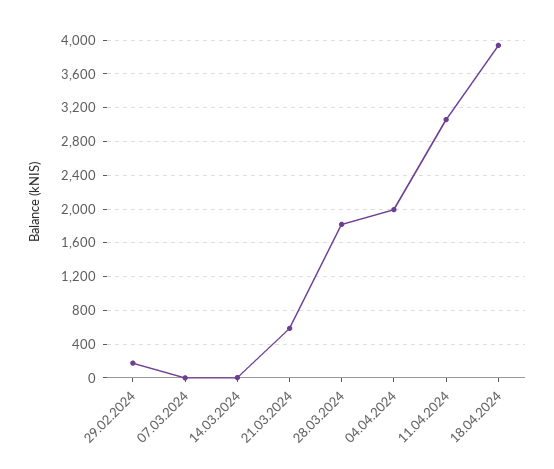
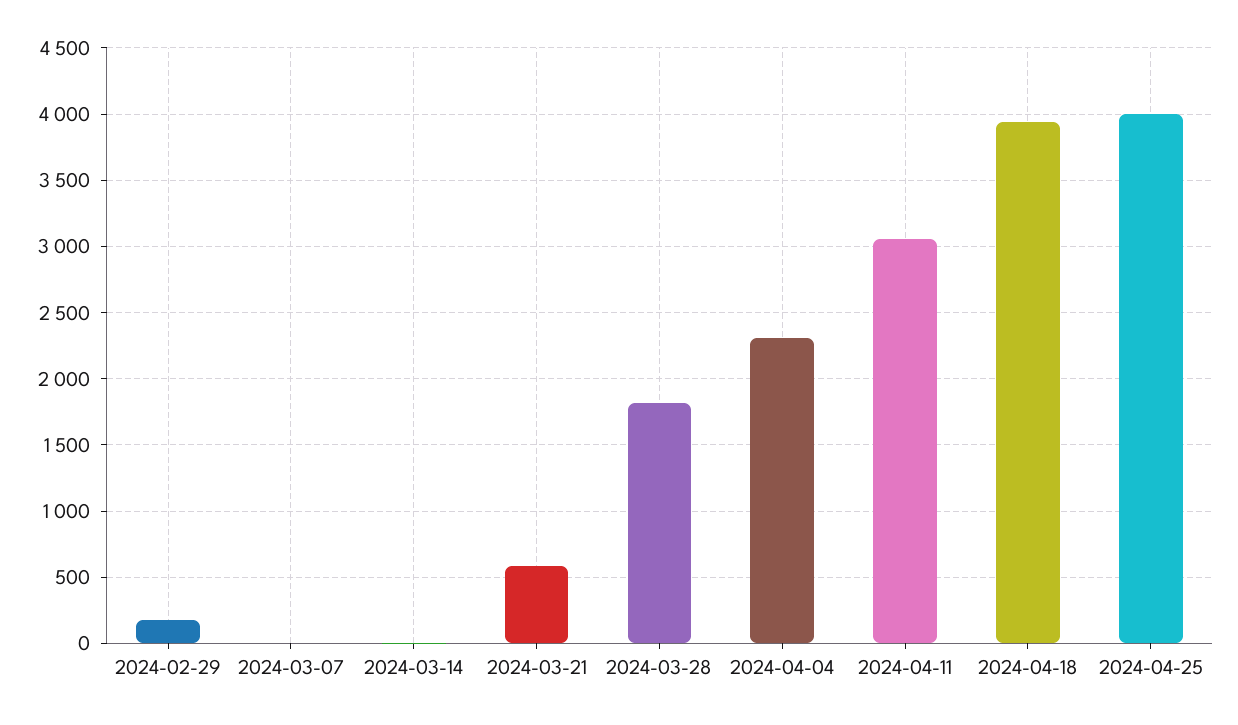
04.04.2024: 2000 -> 2300
2024-04-25: none -> 4000

